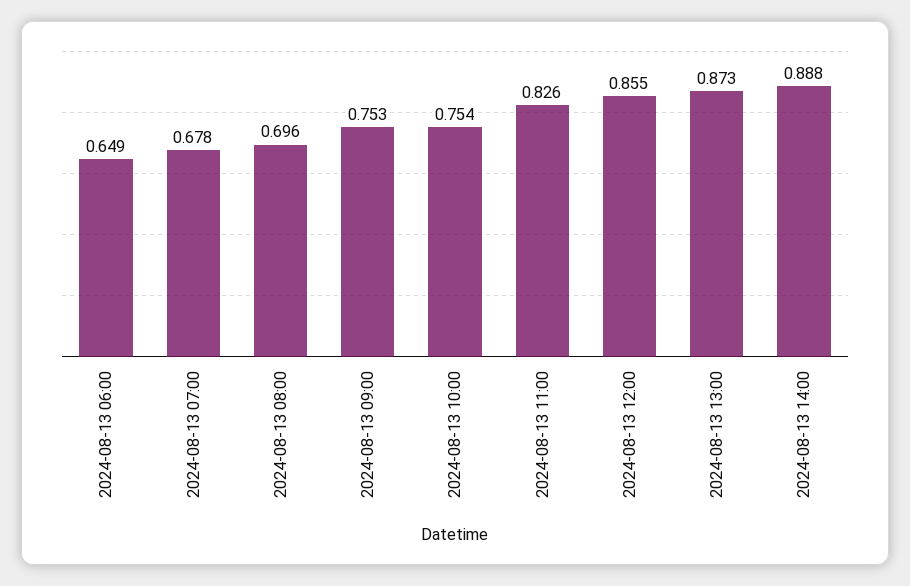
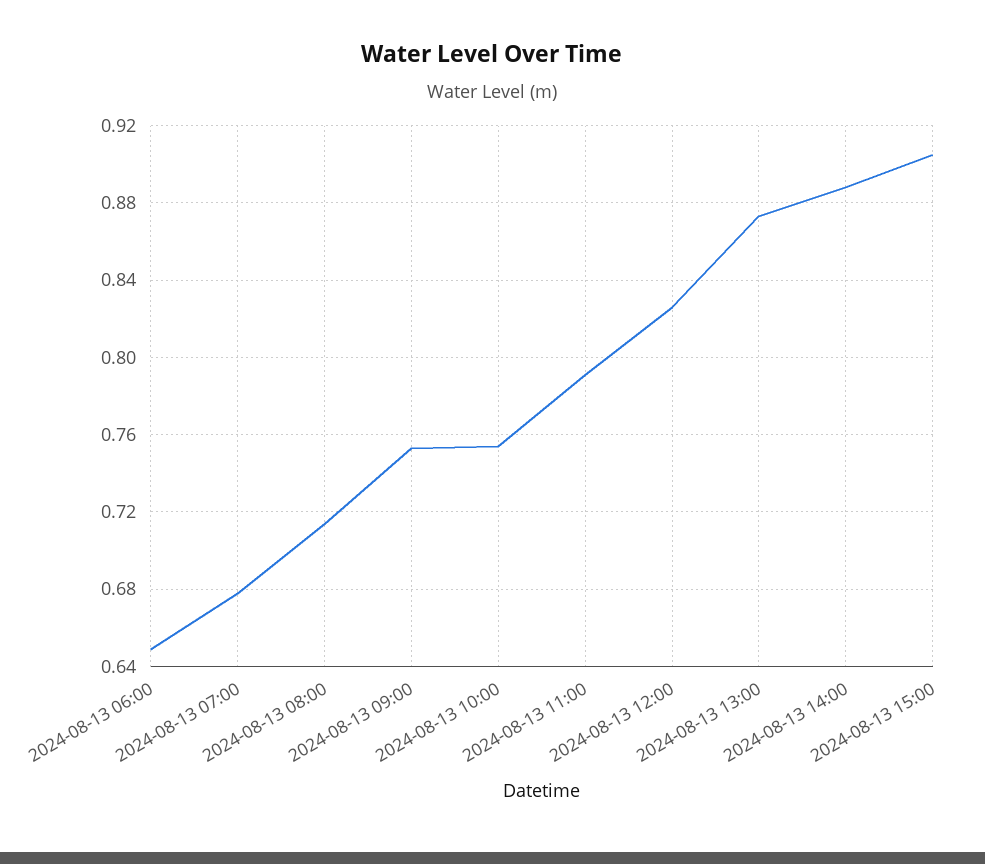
2024-08-13 08:00: 0.696 -> 0.715
2024-08-13 11:00: 0.826 -> 0.79
2024-08-13 12:00: 0.855 -> 0.825
2024-08-13 15:00: none -> 0.905

